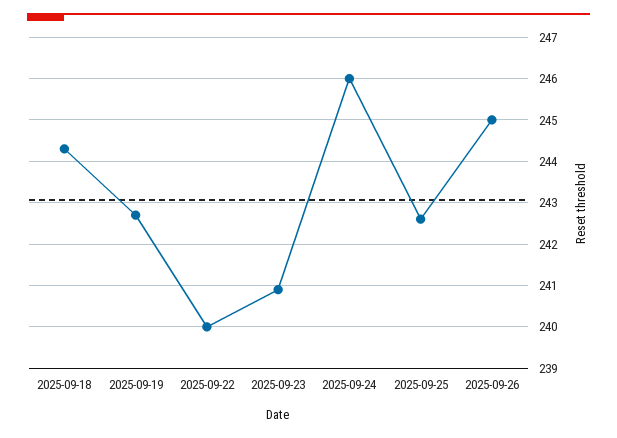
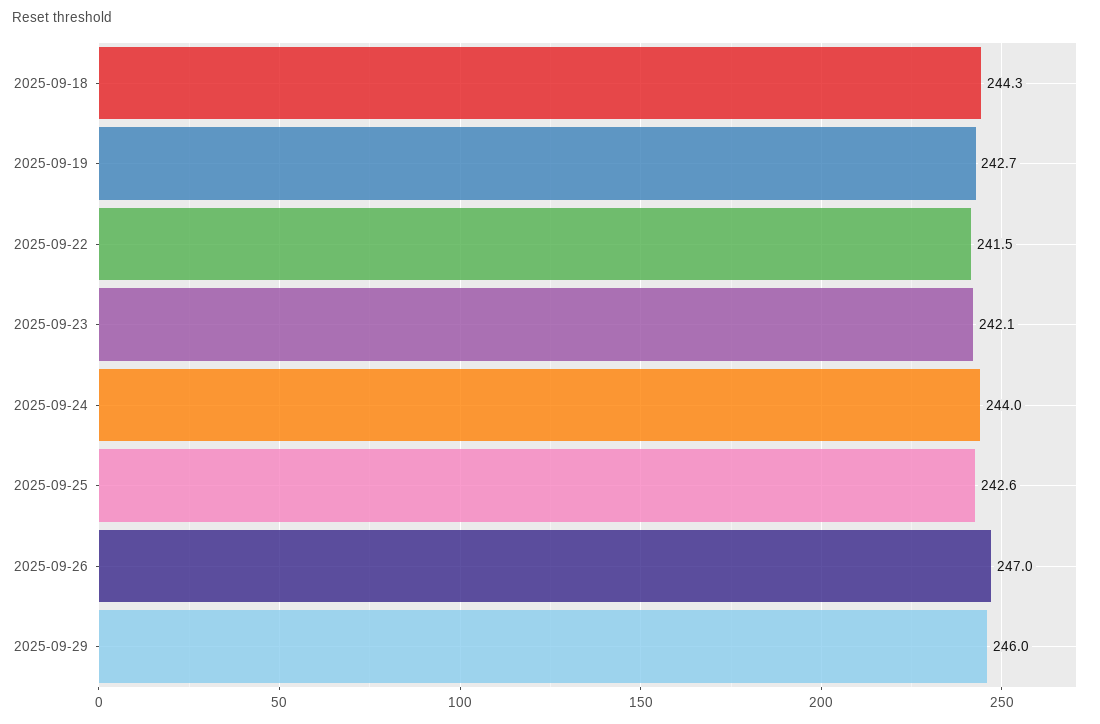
2025-09-22: 240 -> 241.5
2025-09-23: 241 -> 242.1
2025-09-24: 246 -> 244
2025-09-26: 245 -> 247
2025-09-29: none -> 246

